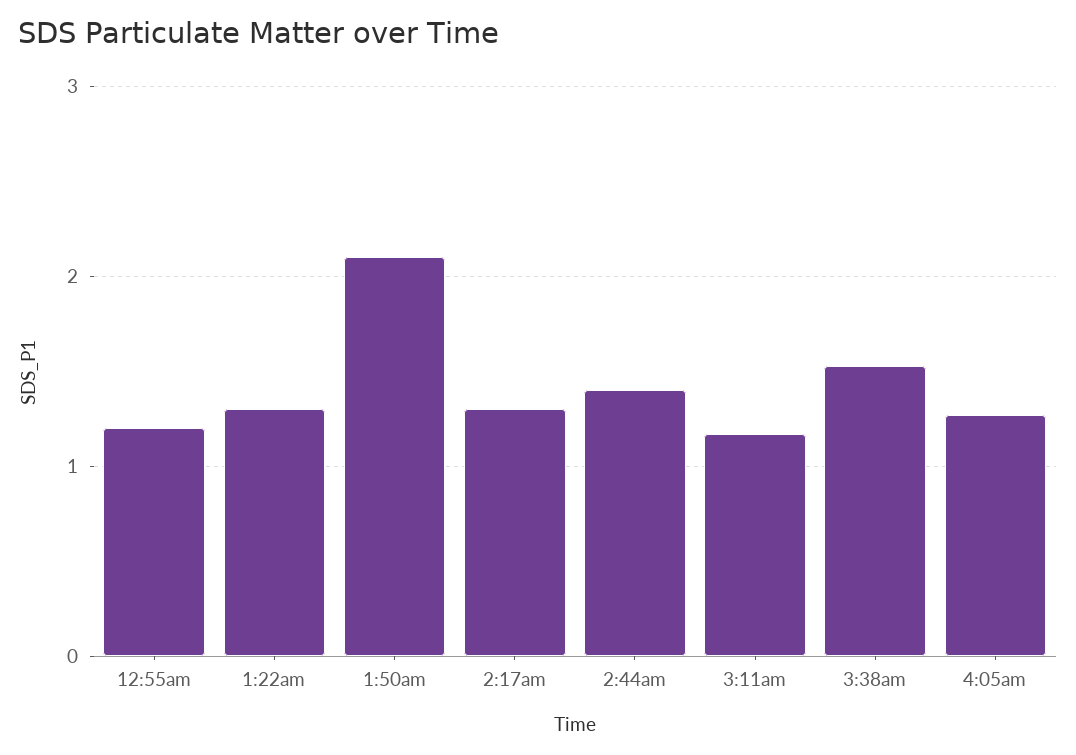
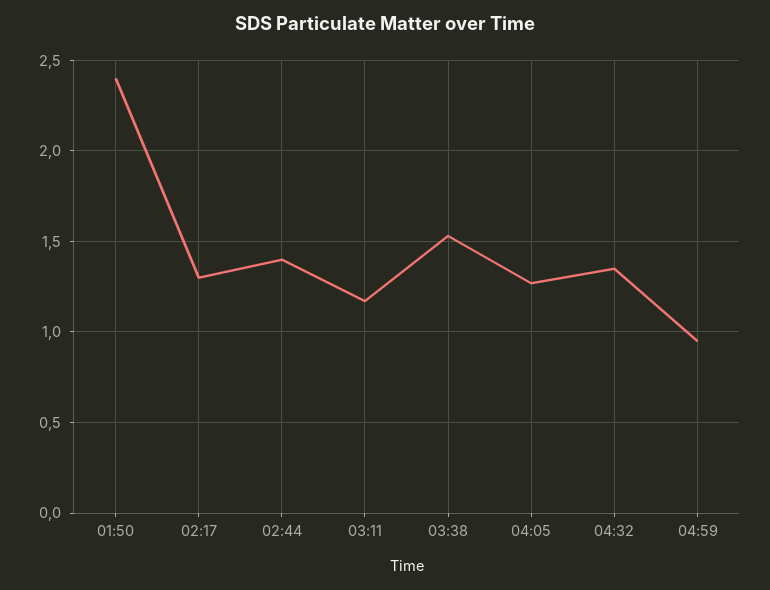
12:55am: 1.2 -> none
1:22am: 1.3 -> none
1:50am: 2.1 -> 2.4
04:32: none -> 1.35
04:59: none -> 0.95

